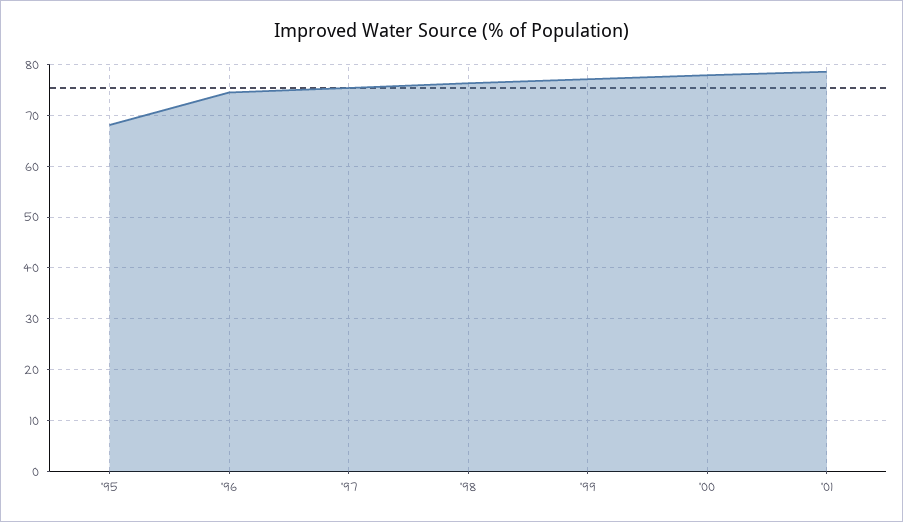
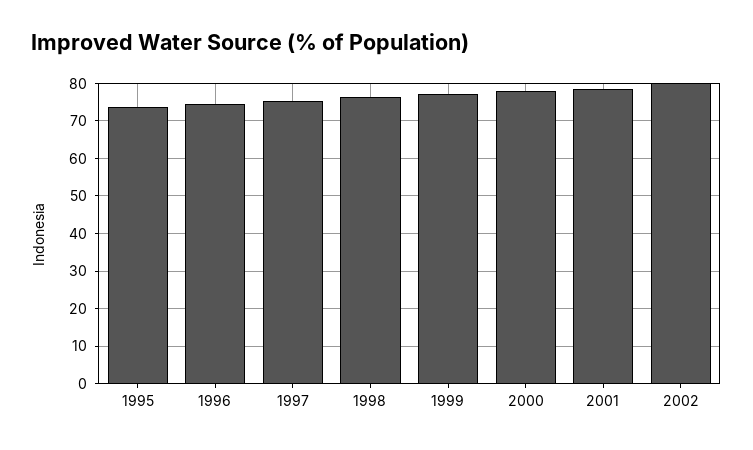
'95: 68 -> 74
2002: none -> 80

